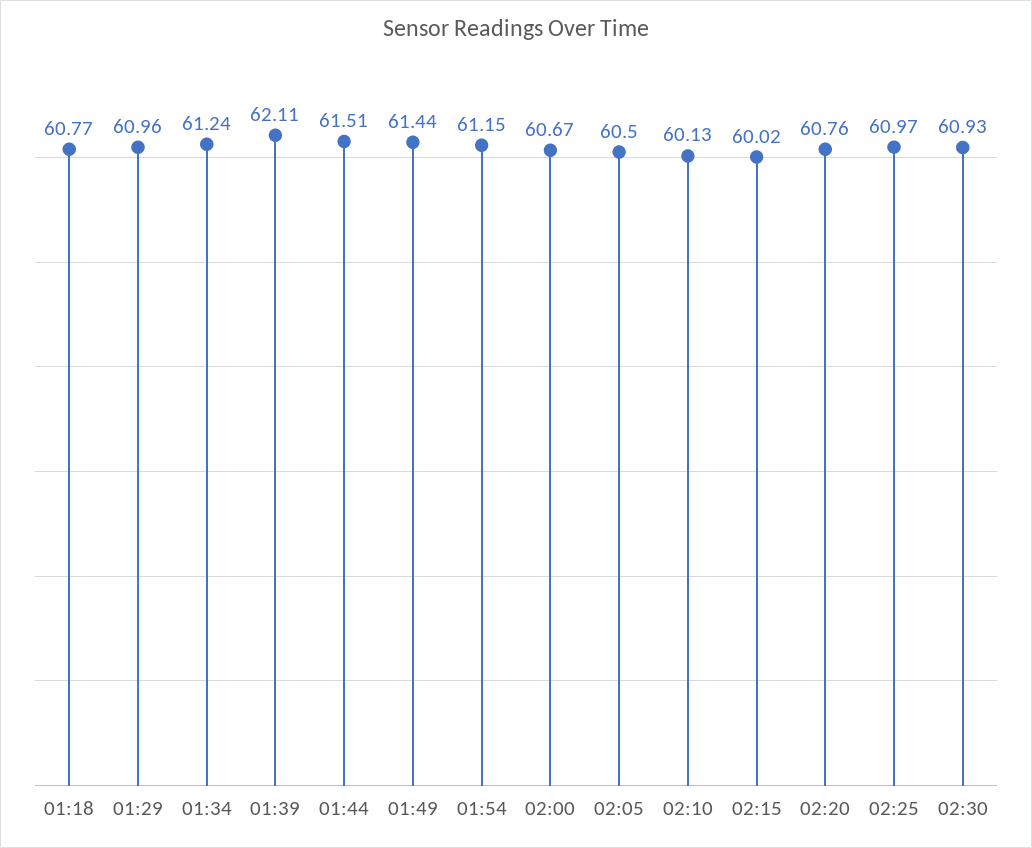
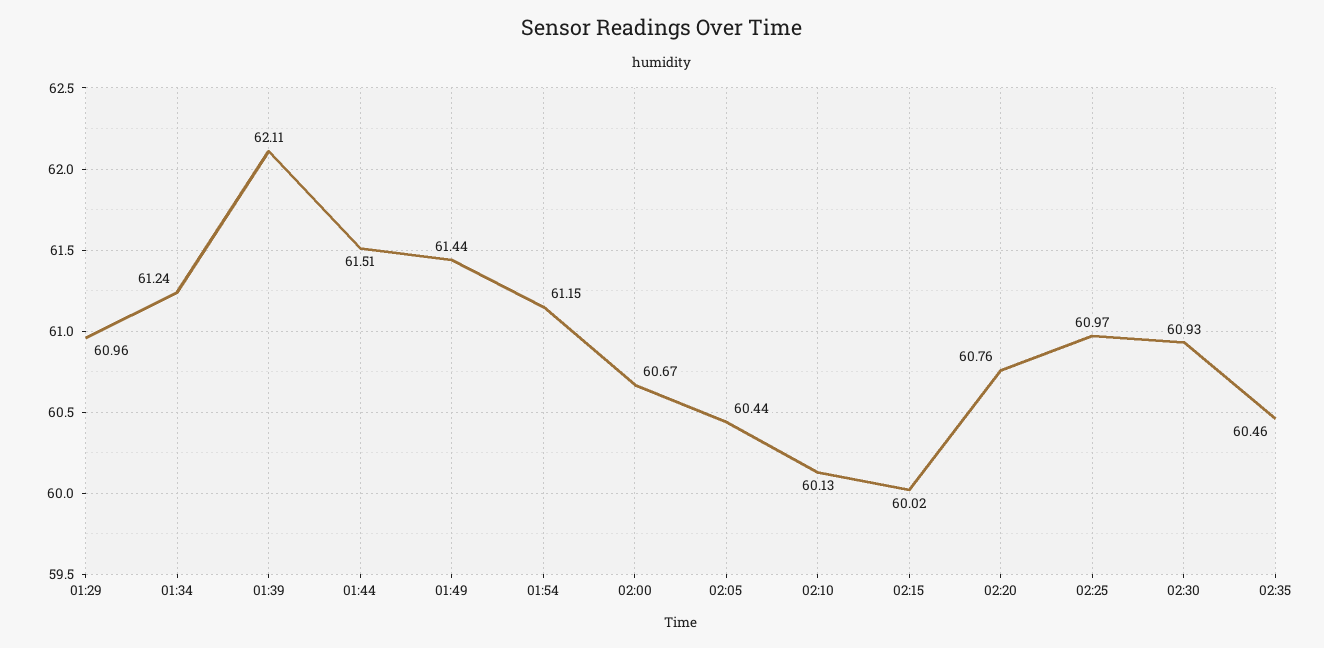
01:18: 60.77 -> none
02:05: 60.5 -> 60.44
02:35: none -> 60.46

